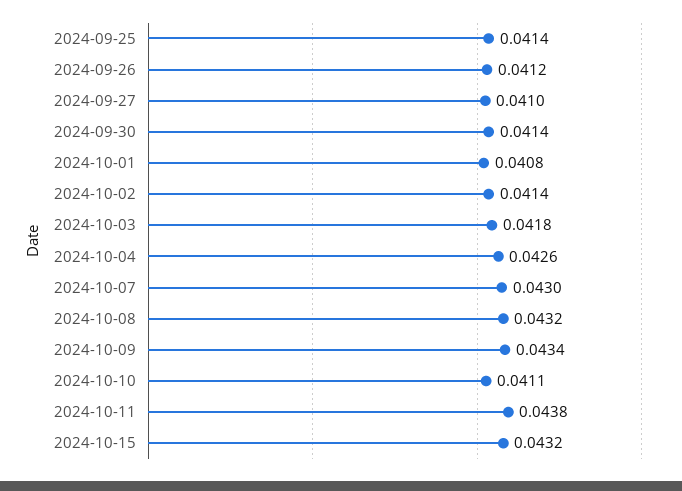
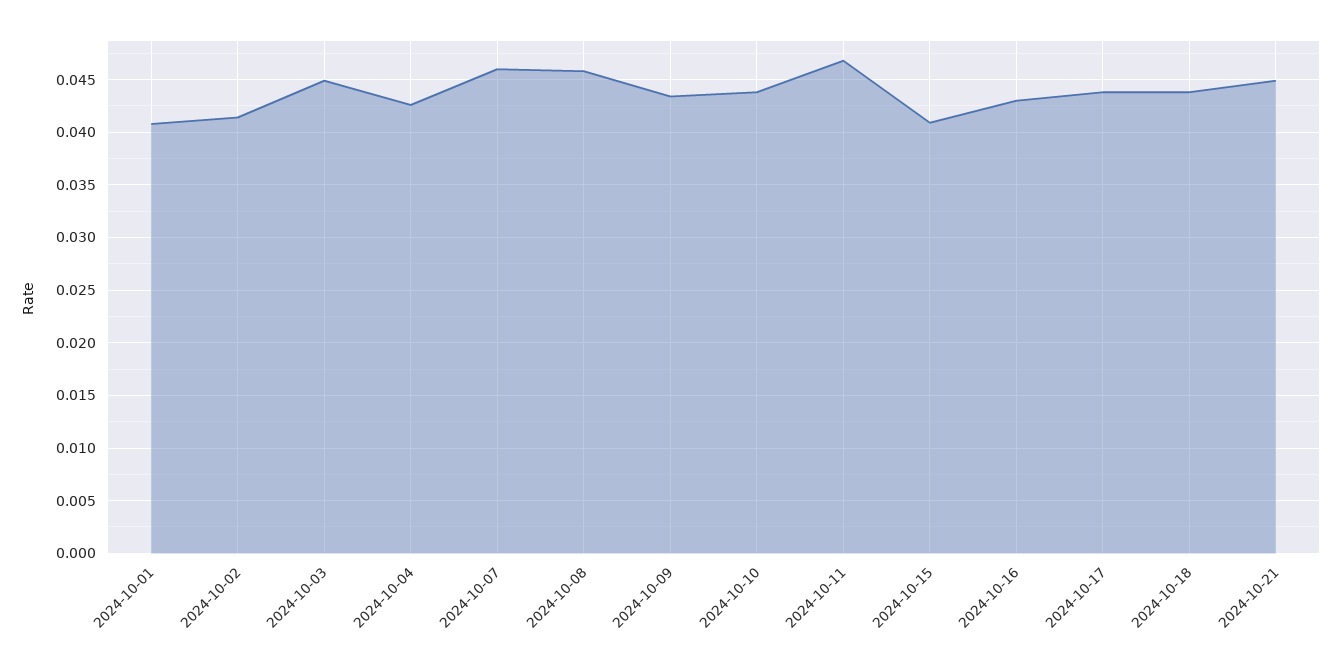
2024-09-25: 0.0414 -> none
2024-09-26: 0.0412 -> none
2024-09-27: 0.041 -> none
2024-09-30: 0.0414 -> none
2024-10-03: 0.0418 -> 0.045
2024-10-07: 0.043 -> 0.046
2024-10-08: 0.0432 -> 0.046
2024-10-10: 0.0411 -> 0.044
2024-10-11: 0.0438 -> 0.047
2024-10-15: 0.0432 -> 0.041
2024-10-16: none -> 0.043
2024-10-17: none -> 0.044
2024-10-18: none -> 0.044
2024-10-21: none -> 0.045

